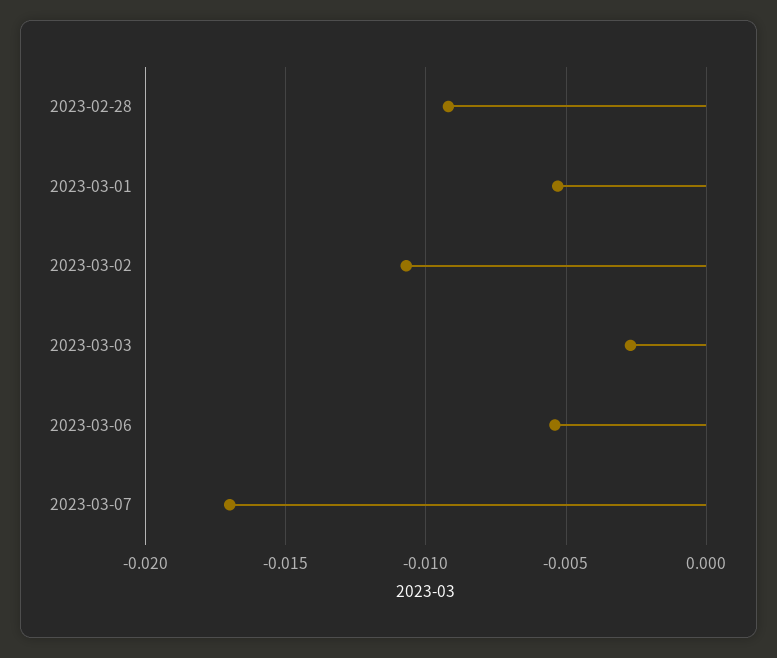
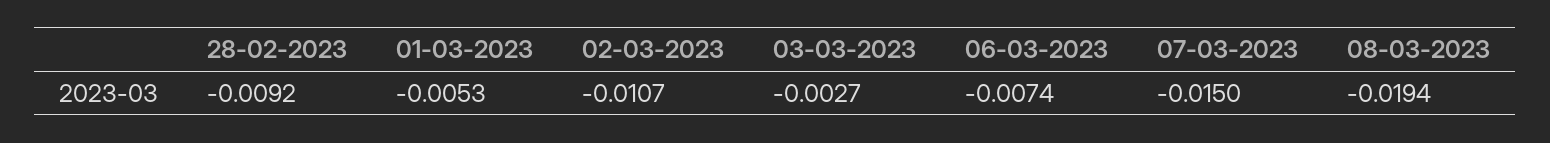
2023-03-06: -0.0055 -> -0.0074
2023-03-07: -0.017 -> -0.015
08-03-2023: none -> -0.0194

